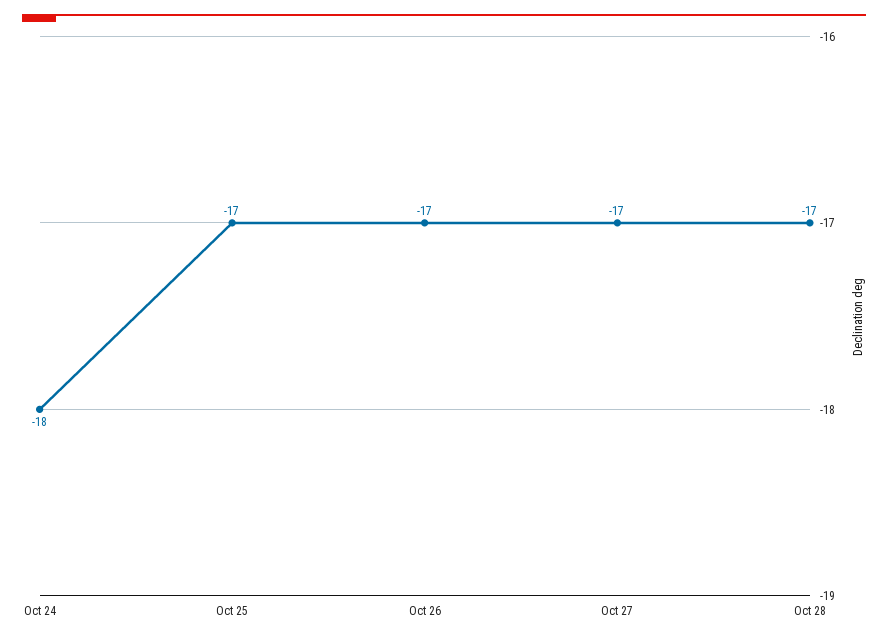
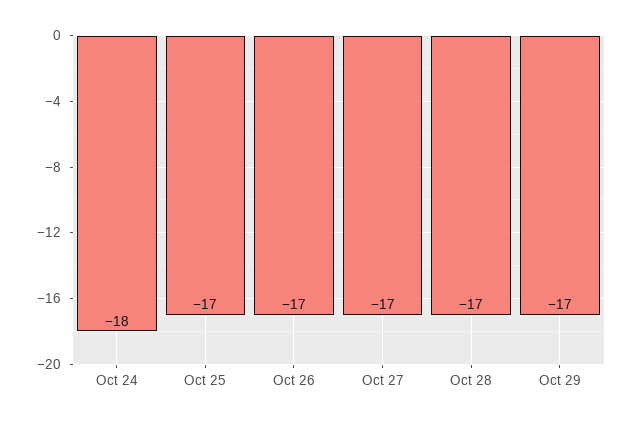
Oct 29: none -> -17

